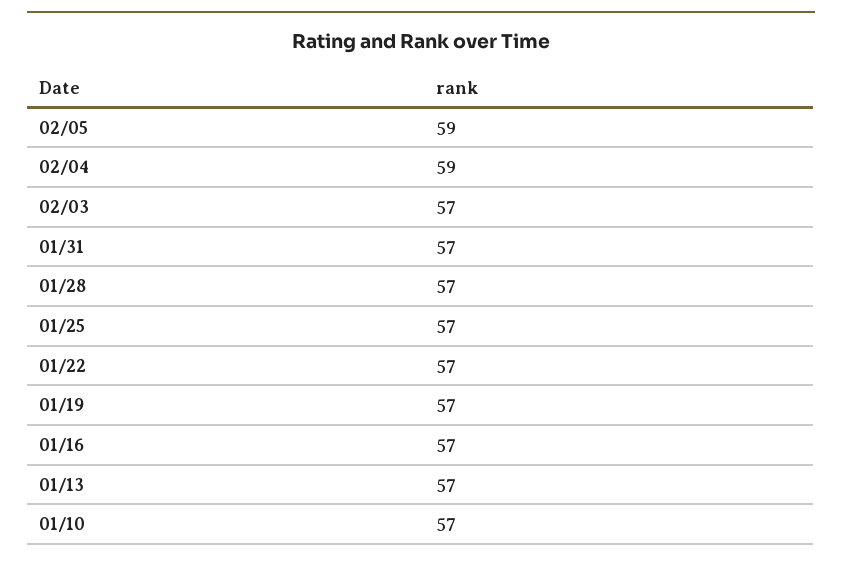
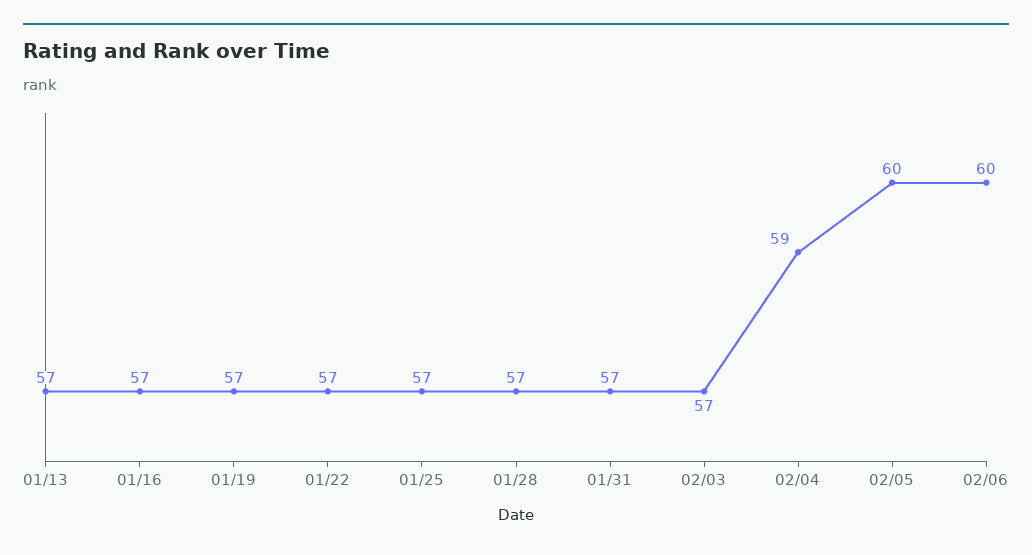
02/05: 59 -> 60
01/10: 57 -> none
02/06: none -> 60

